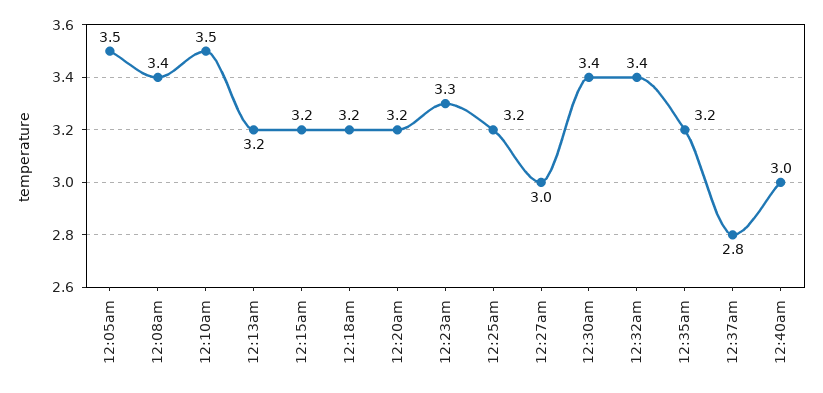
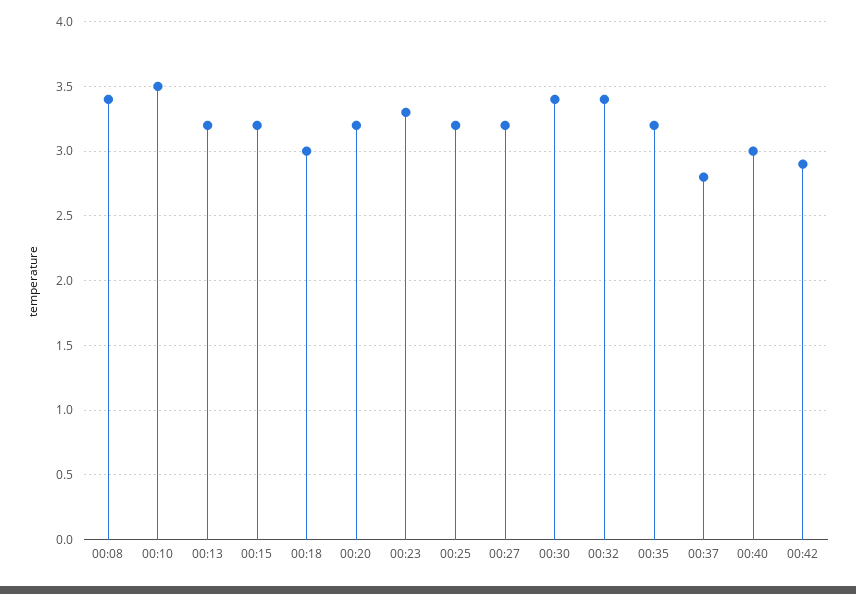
12:05am: 3.5 -> none
12:18am: 3.2 -> 3
12:27am: 3 -> 3.2
00:42: none -> 2.9

